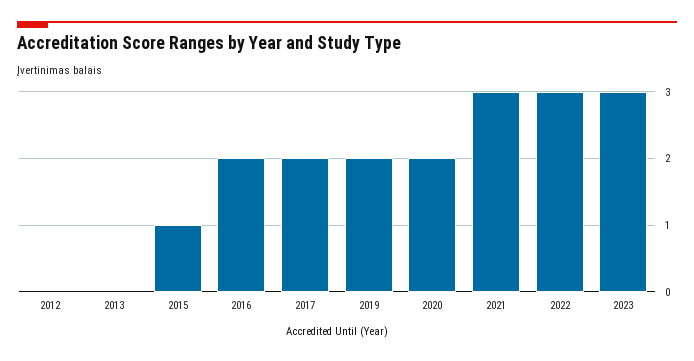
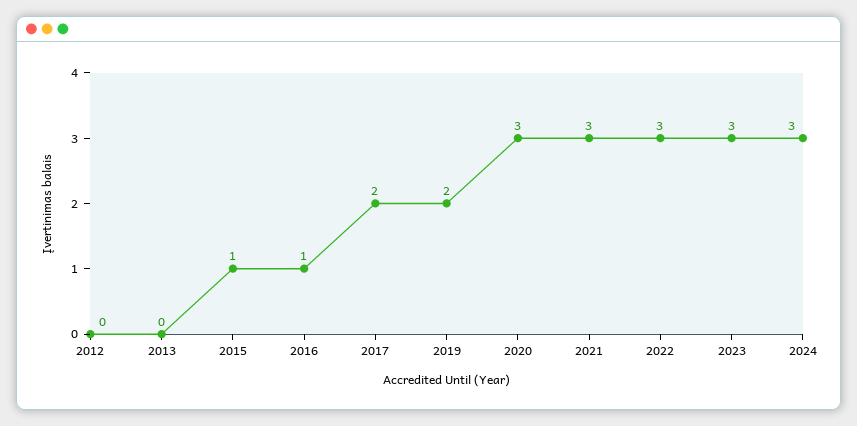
2016: 2 -> 1
2020: 2 -> 3
2024: none -> 3

